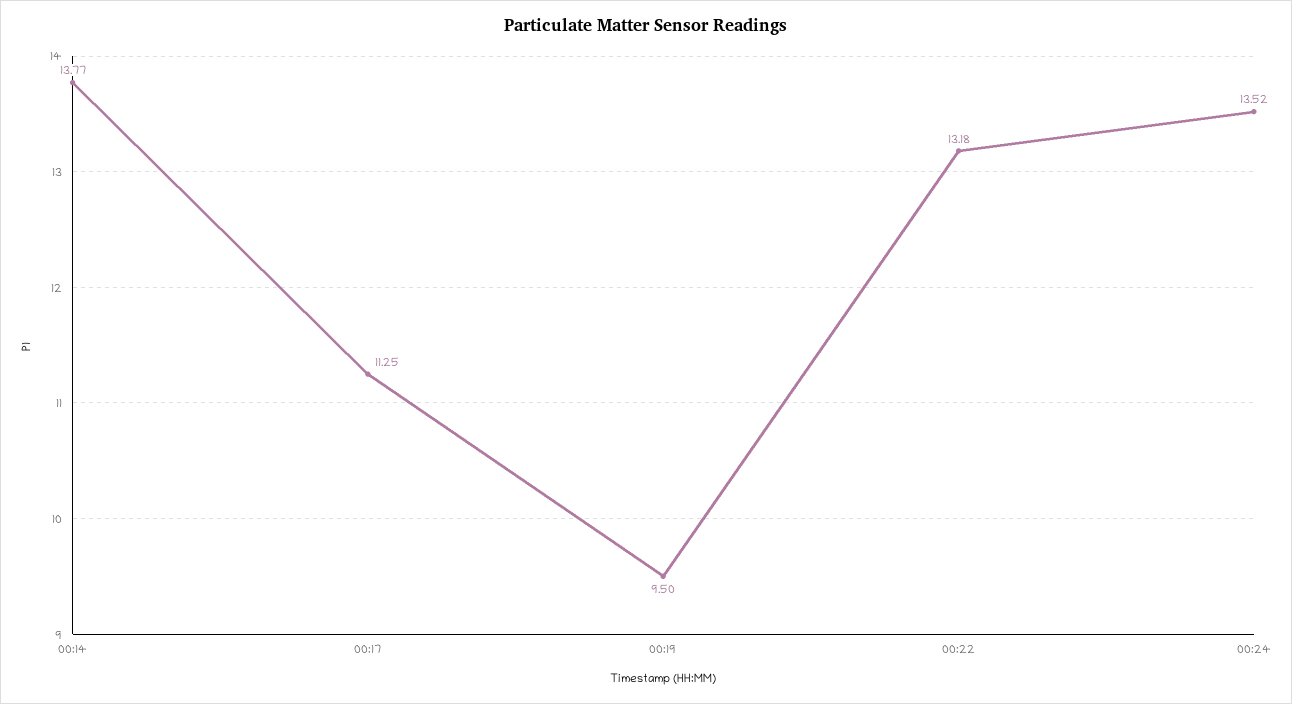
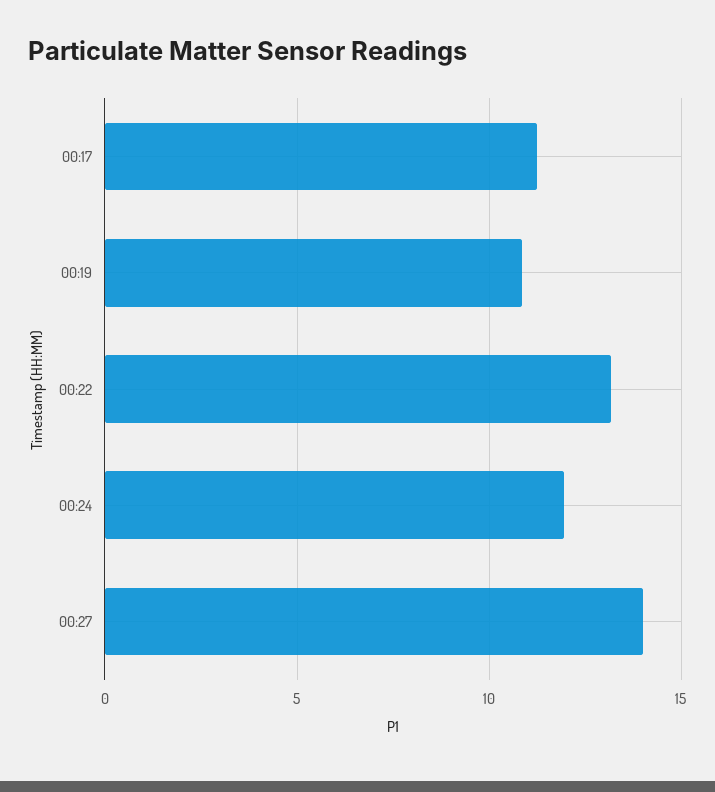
00:14: 13.77 -> none
00:19: 9.5 -> 11
00:24: 13.52 -> 12
00:27: none -> 14

